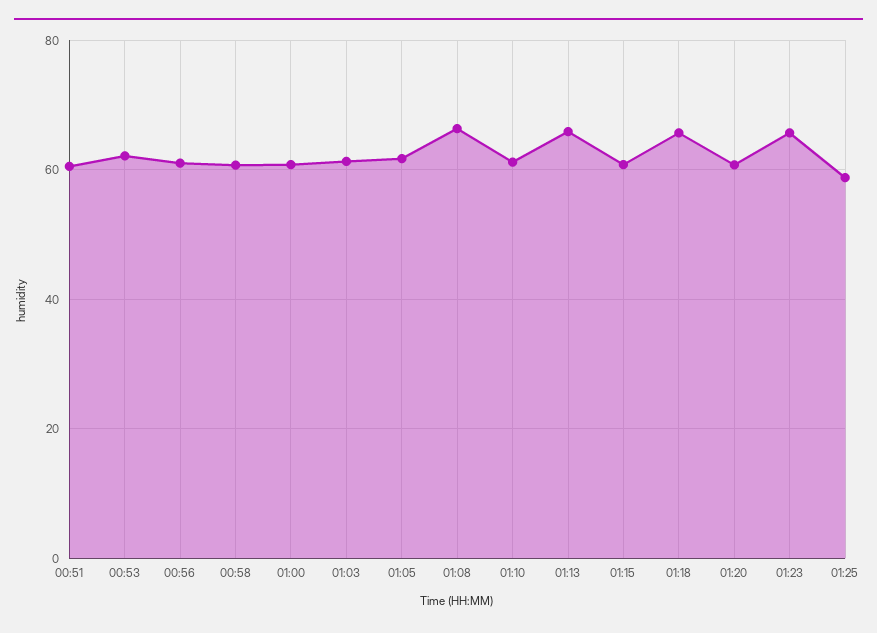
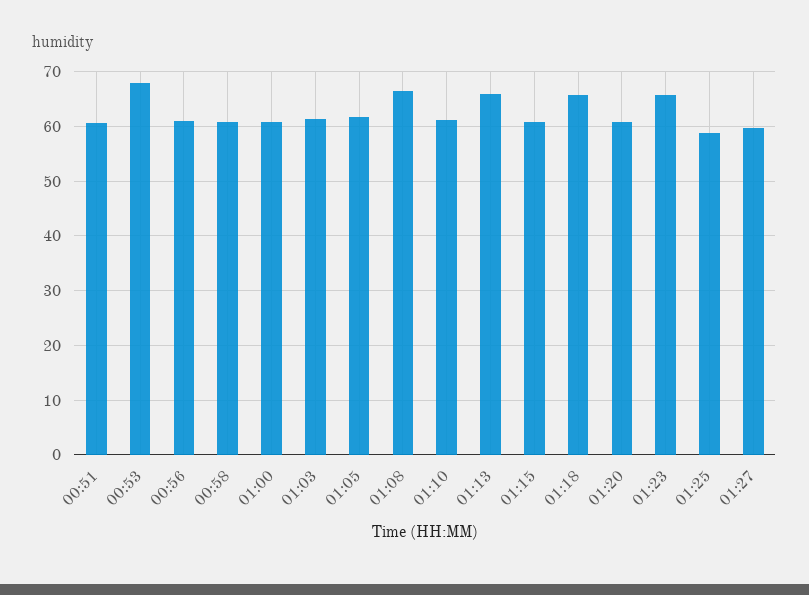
00:53: 62 -> 68
01:27: none -> 60

